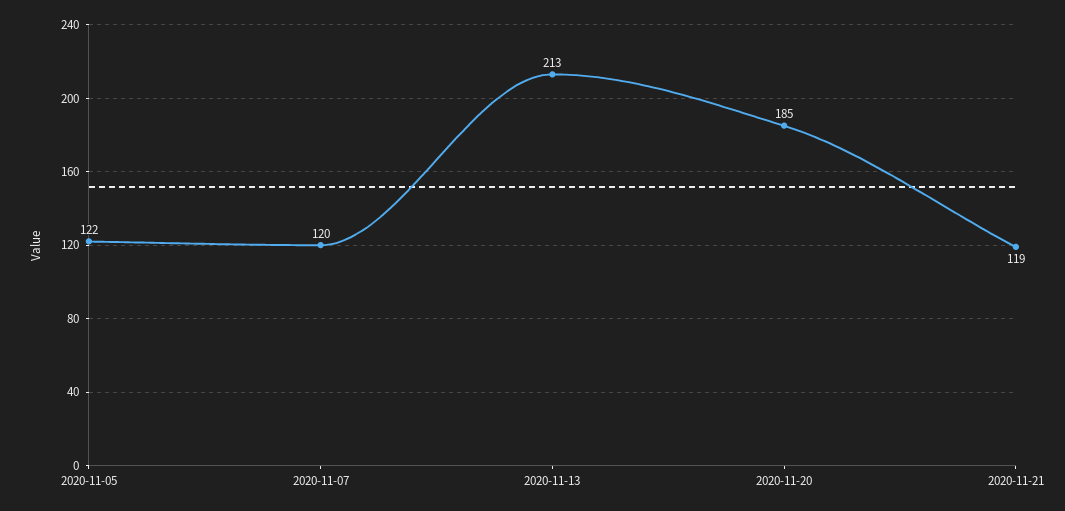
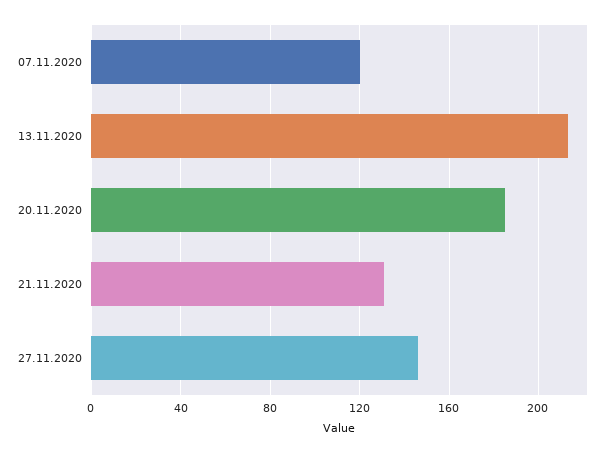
2020-11-05: 122 -> none
2020-11-21: 119 -> 130
27.11.2020: none -> 145

